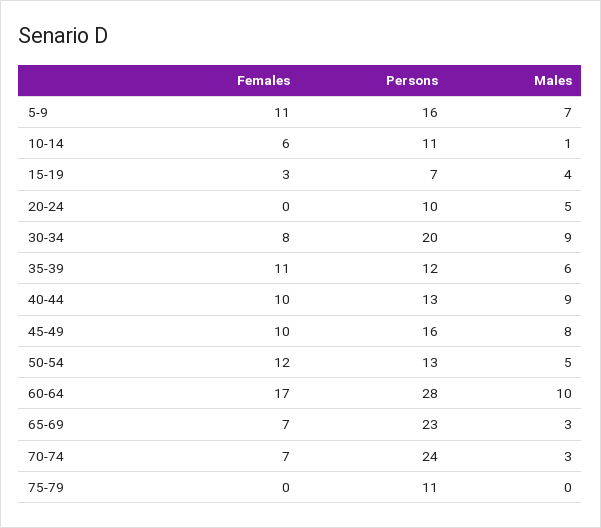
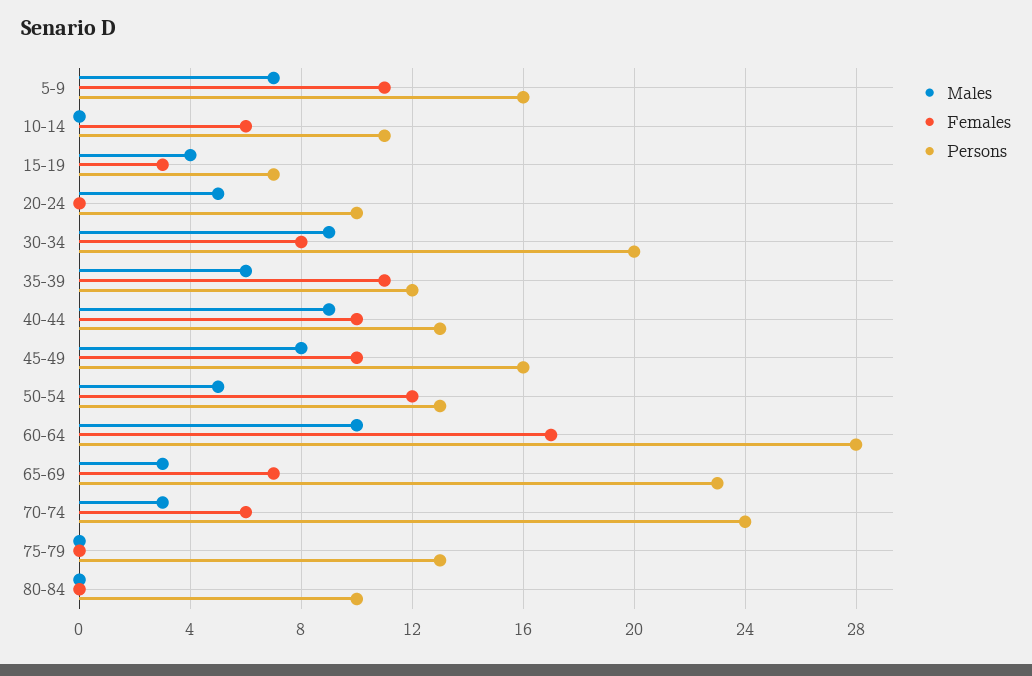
Males, 10-14: 1 -> 0
Females, 70-74: 7 -> 6
Persons, 75-79: 11 -> 13
Males, 80-84: none -> 0
Females, 80-84: none -> 0
Persons, 80-84: none -> 10

